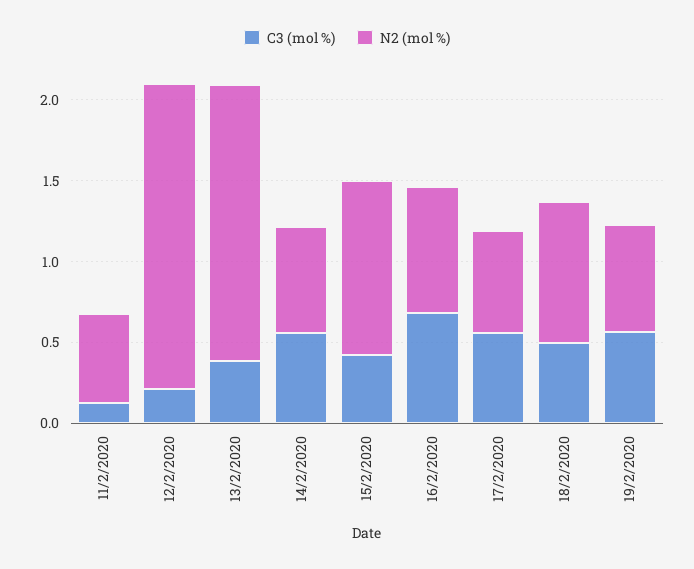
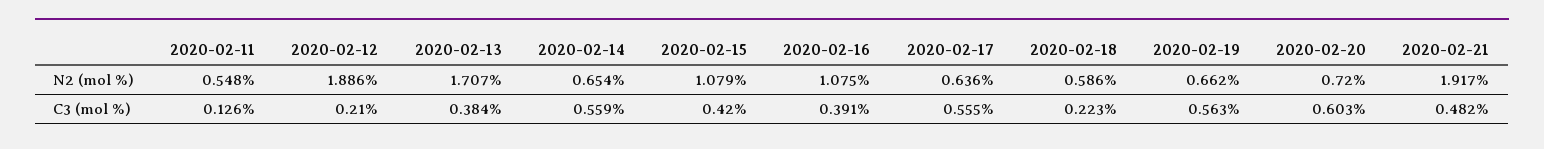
C3 (mol %), 16/2/2020: 0.7 -> 0.391
N2 (mol %), 16/2/2020: 0.8 -> 1.075
C3 (mol %), 18/2/2020: 0.5 -> 0.223
N2 (mol %), 18/2/2020: 0.9 -> 0.586
N2 (mol %), 2020-02-20: none -> 0.72
N2 (mol %), 2020-02-21: none -> 1.917
C3 (mol %), 2020-02-20: none -> 0.603
C3 (mol %), 2020-02-21: none -> 0.482

